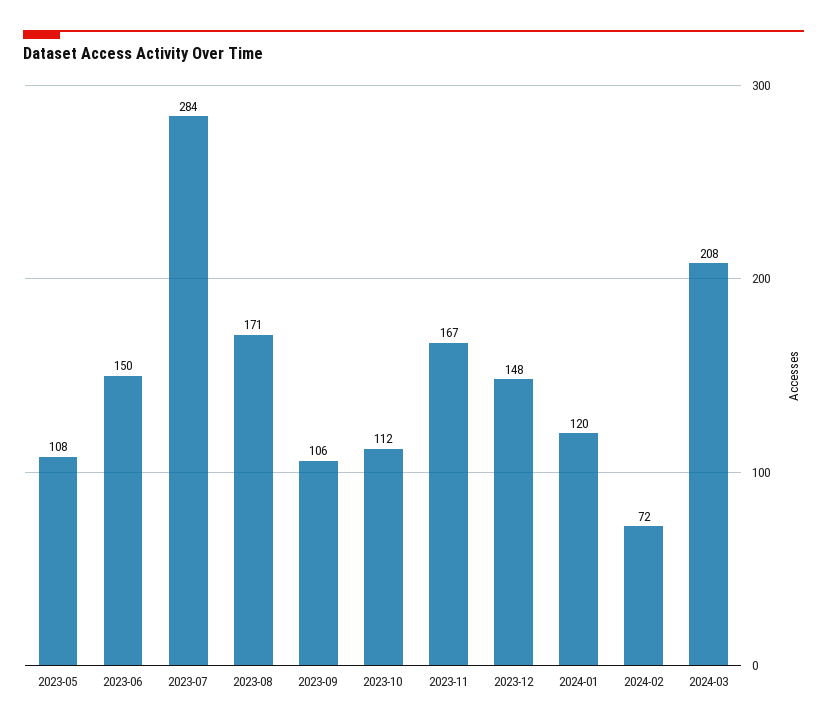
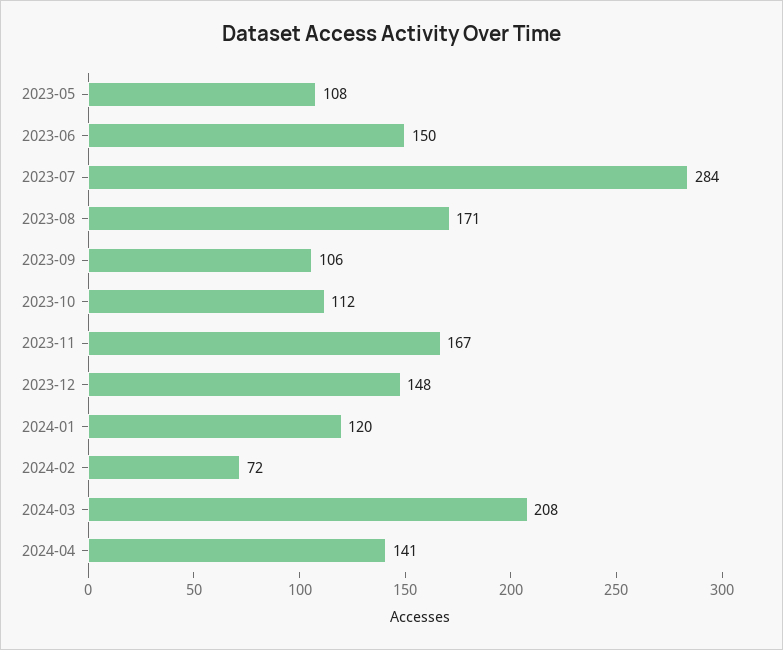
2024-04: none -> 141

